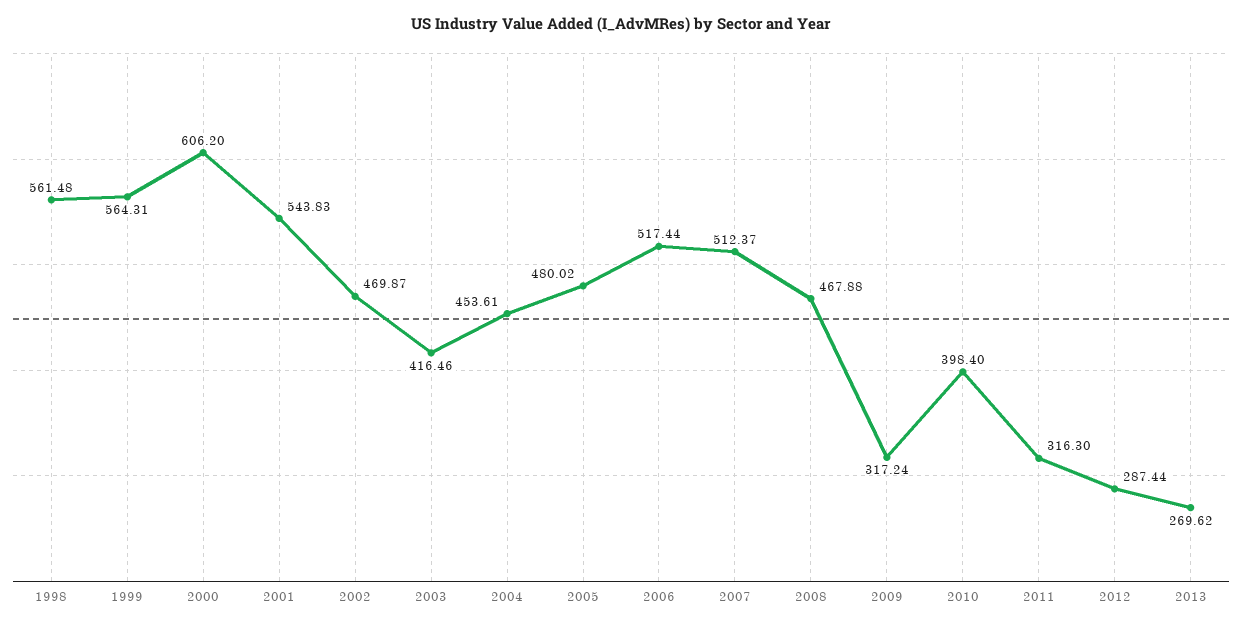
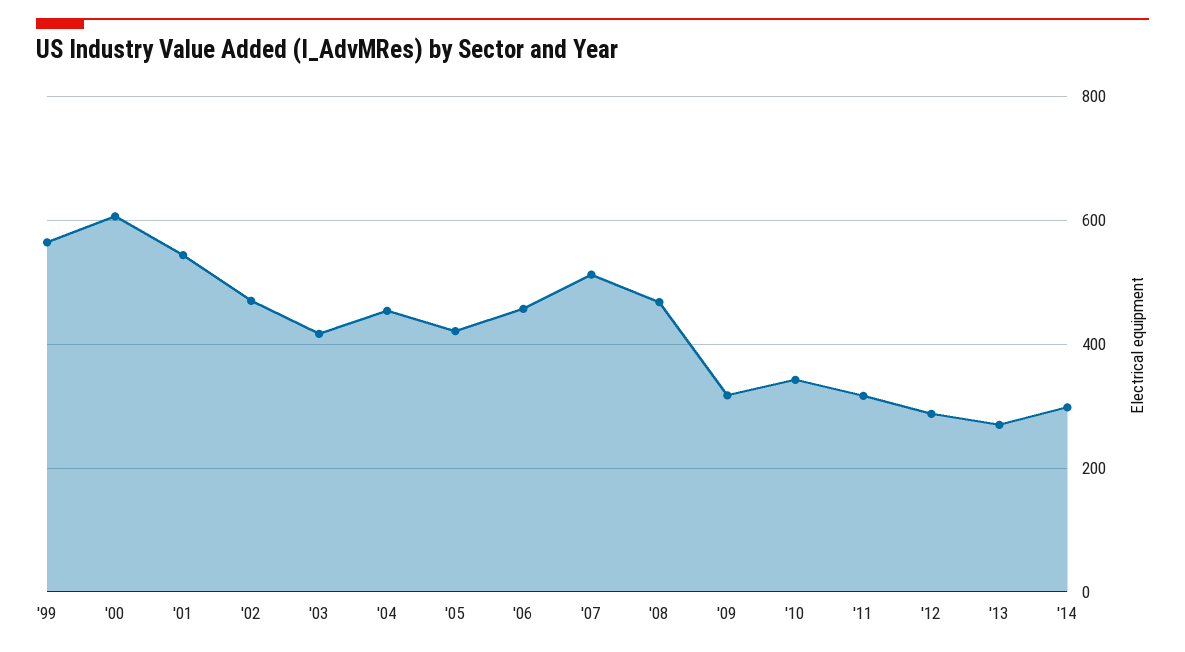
1998: 561.48 -> none
2005: 480.02 -> 420
2006: 517.44 -> 460
2010: 398.4 -> 340
'14: none -> 300

